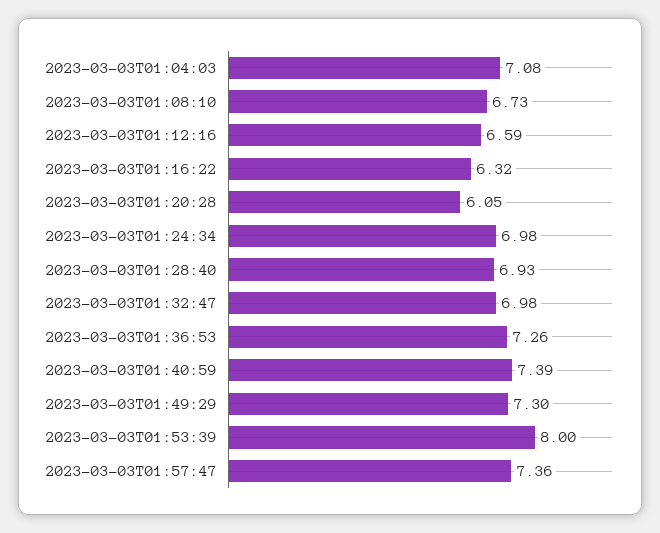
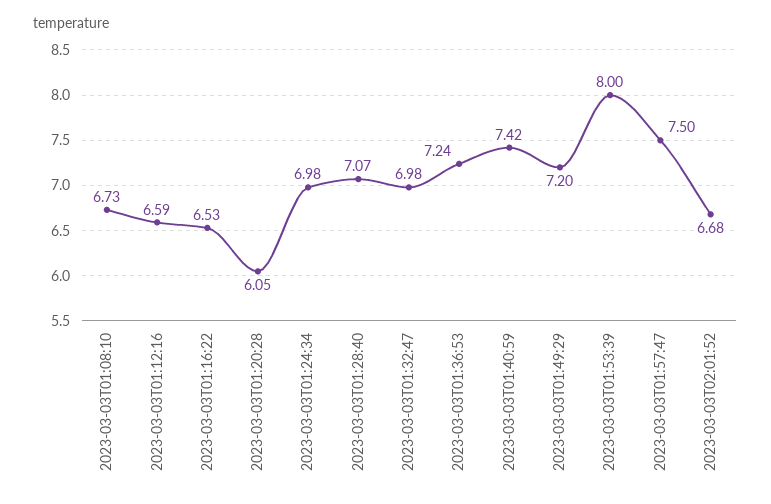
2023-03-03T01:04:03: 7.08 -> none
2023-03-03T01:16:22: 6.32 -> 6.53
2023-03-03T01:28:40: 6.93 -> 7.07
2023-03-03T01:36:53: 7.26 -> 7.24
2023-03-03T01:40:59: 7.39 -> 7.42
2023-03-03T01:49:29: 7.3 -> 7.2
2023-03-03T01:57:47: 7.36 -> 7.5
2023-03-03T02:01:52: none -> 6.68

